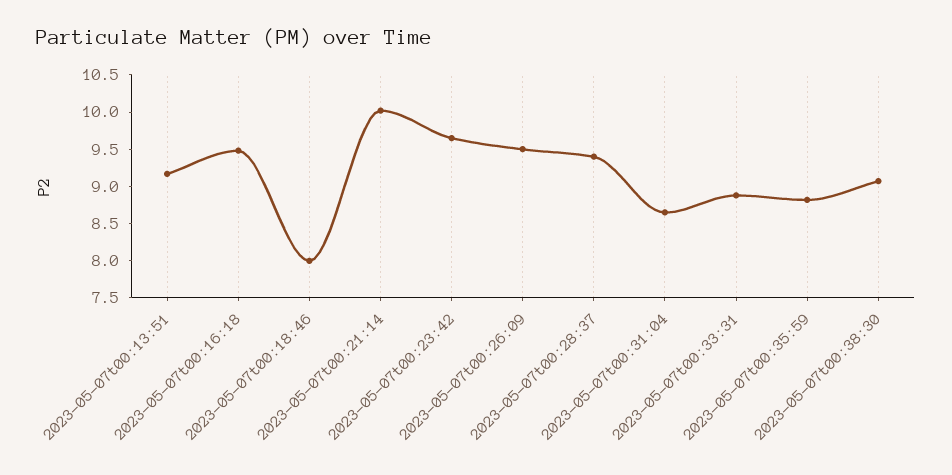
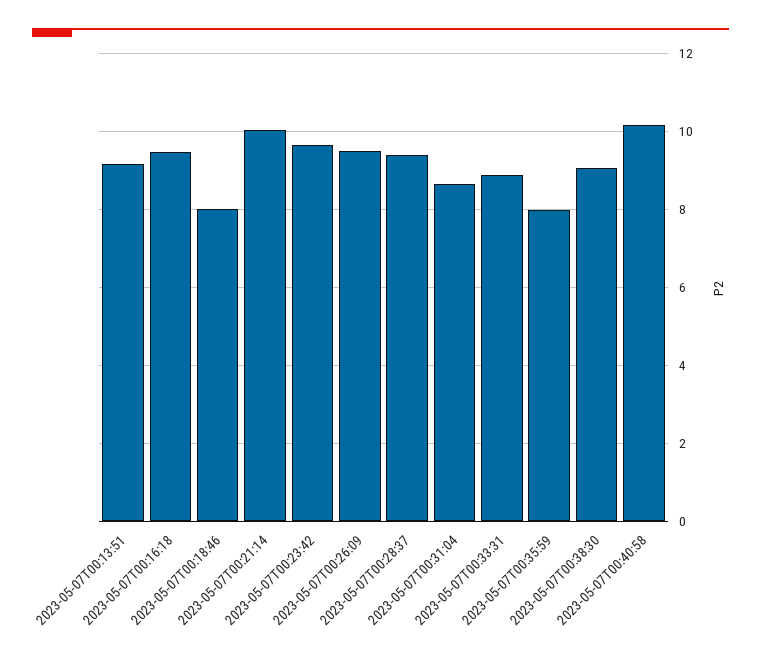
2023-05-07t00:35:59: 8.75 -> 8
2023-05-07T00:40:58: none -> 10.2

